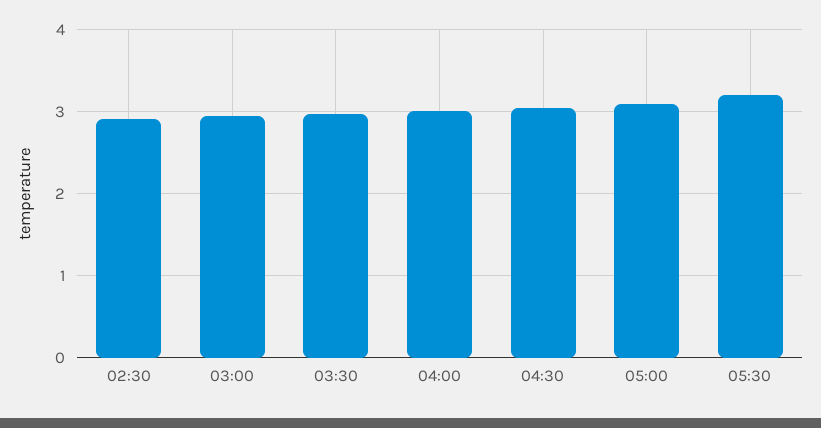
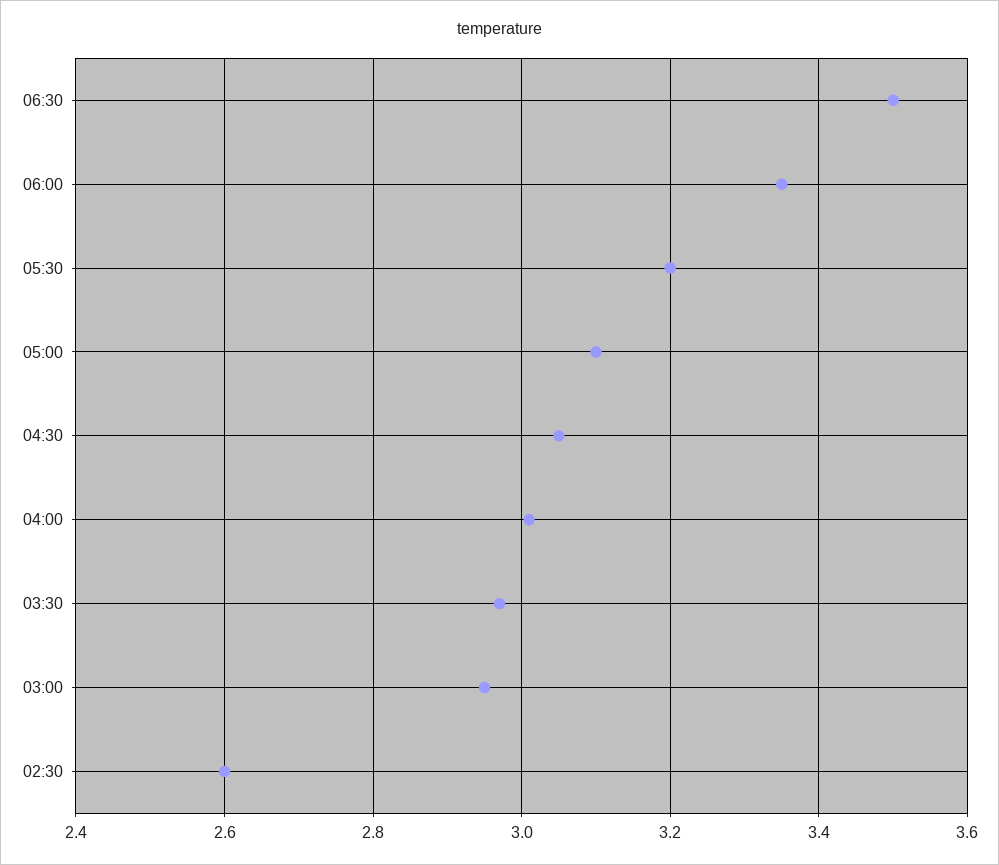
02:30: 2.9 -> 2.6
06:30: none -> 3.5
06:00: none -> 3.35

